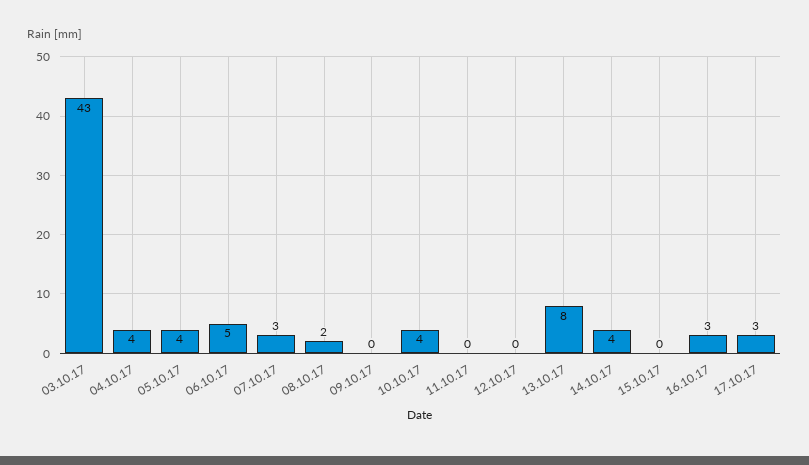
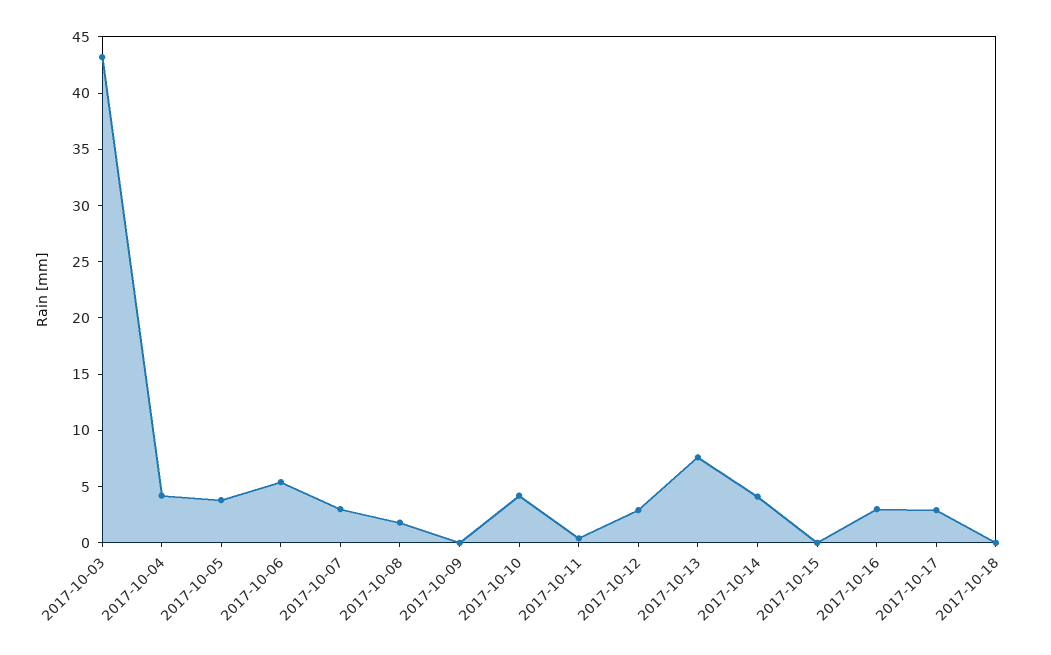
12.10.17: 0 -> 3
2017-10-18: none -> 0

